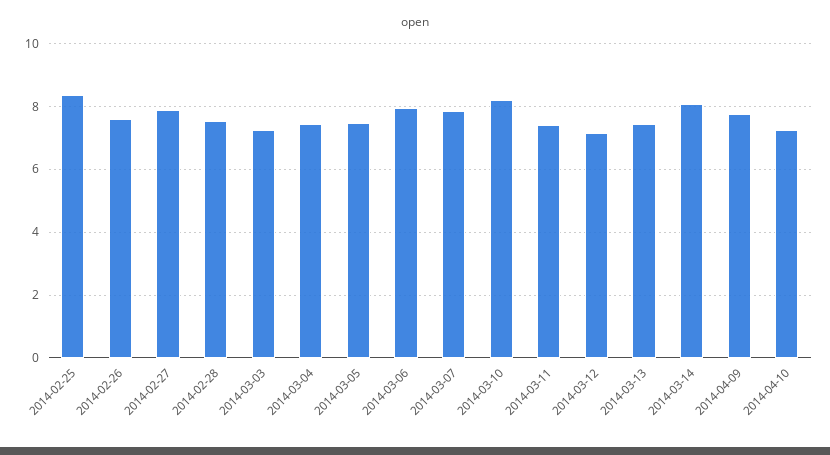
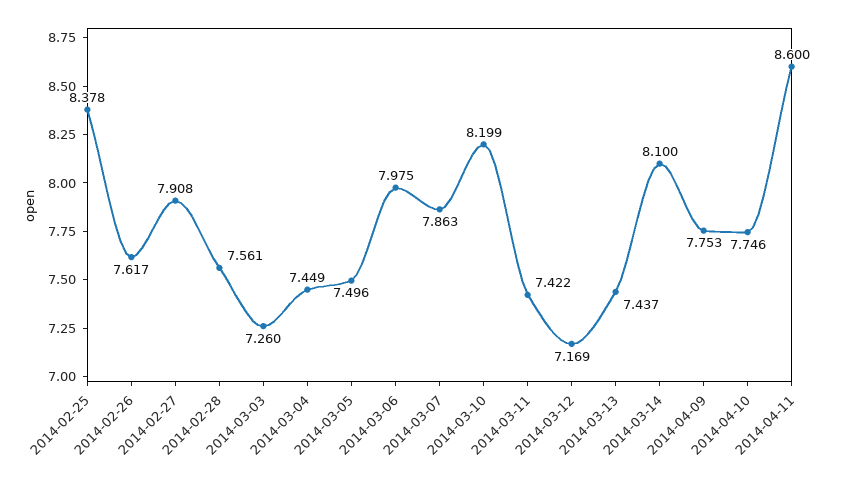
2014-04-10: 7.2 -> 7.746
2014-04-11: none -> 8.6

